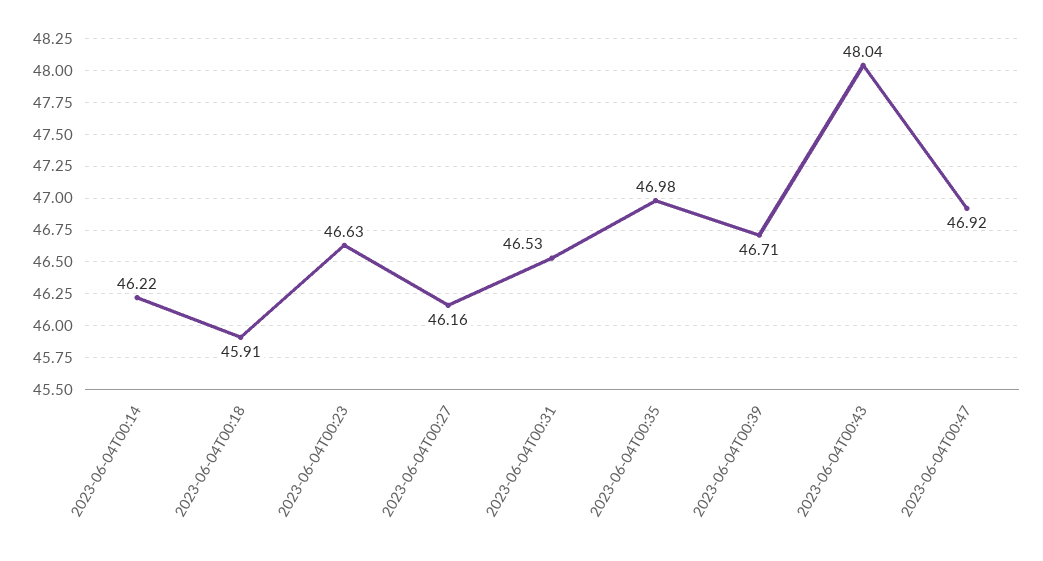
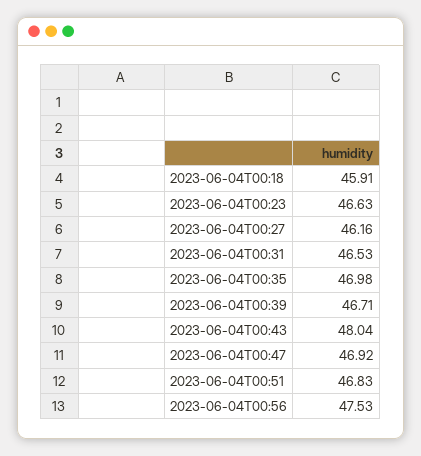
2023-06-04T00:14: 46.22 -> none
2023-06-04T00:51: none -> 46.83
2023-06-04T00:56: none -> 47.53

